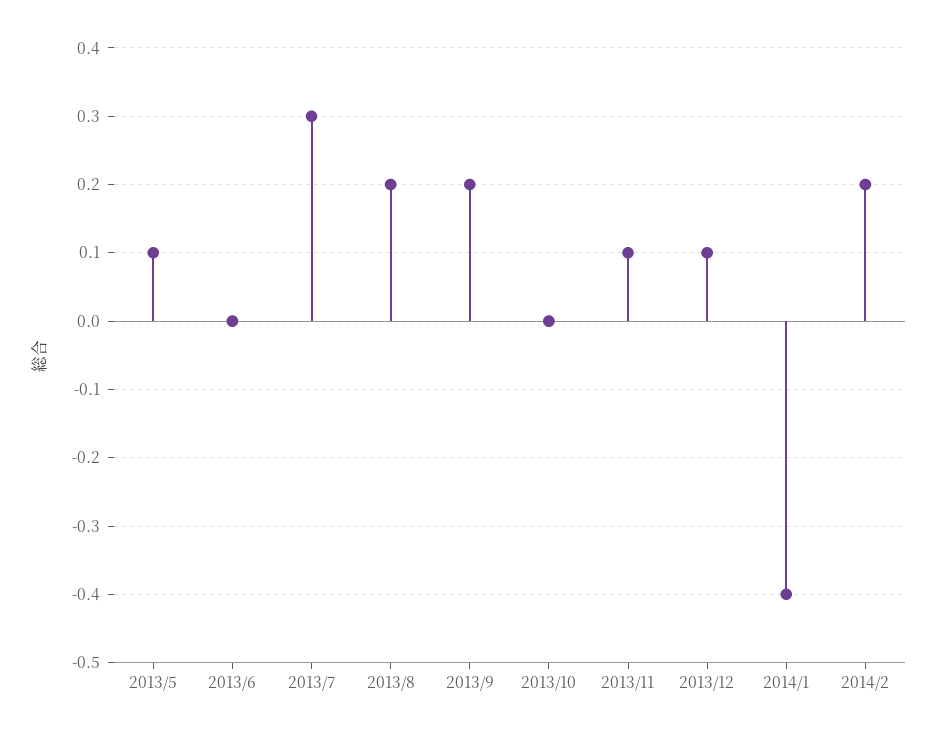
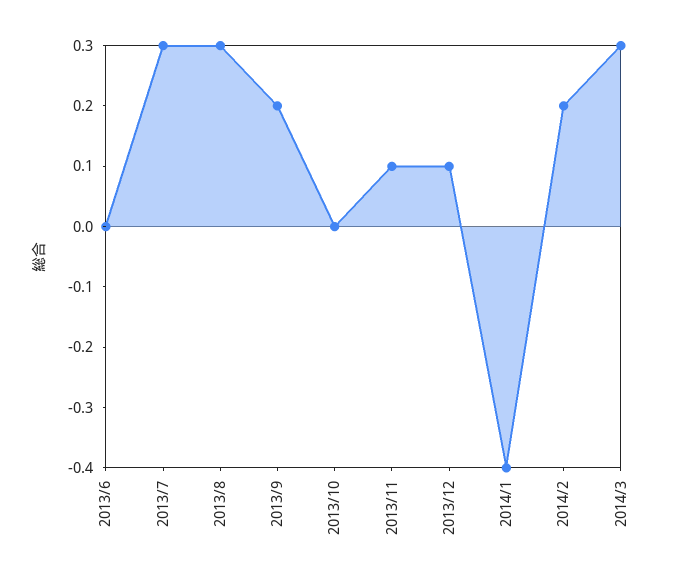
2013/5: 0.1 -> none
2013/8: 0.2 -> 0.3
2014/3: none -> 0.3

